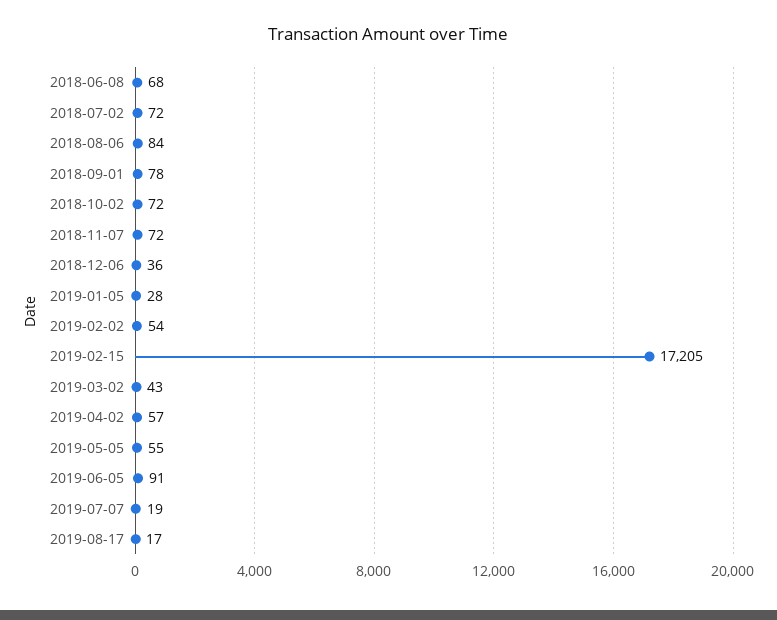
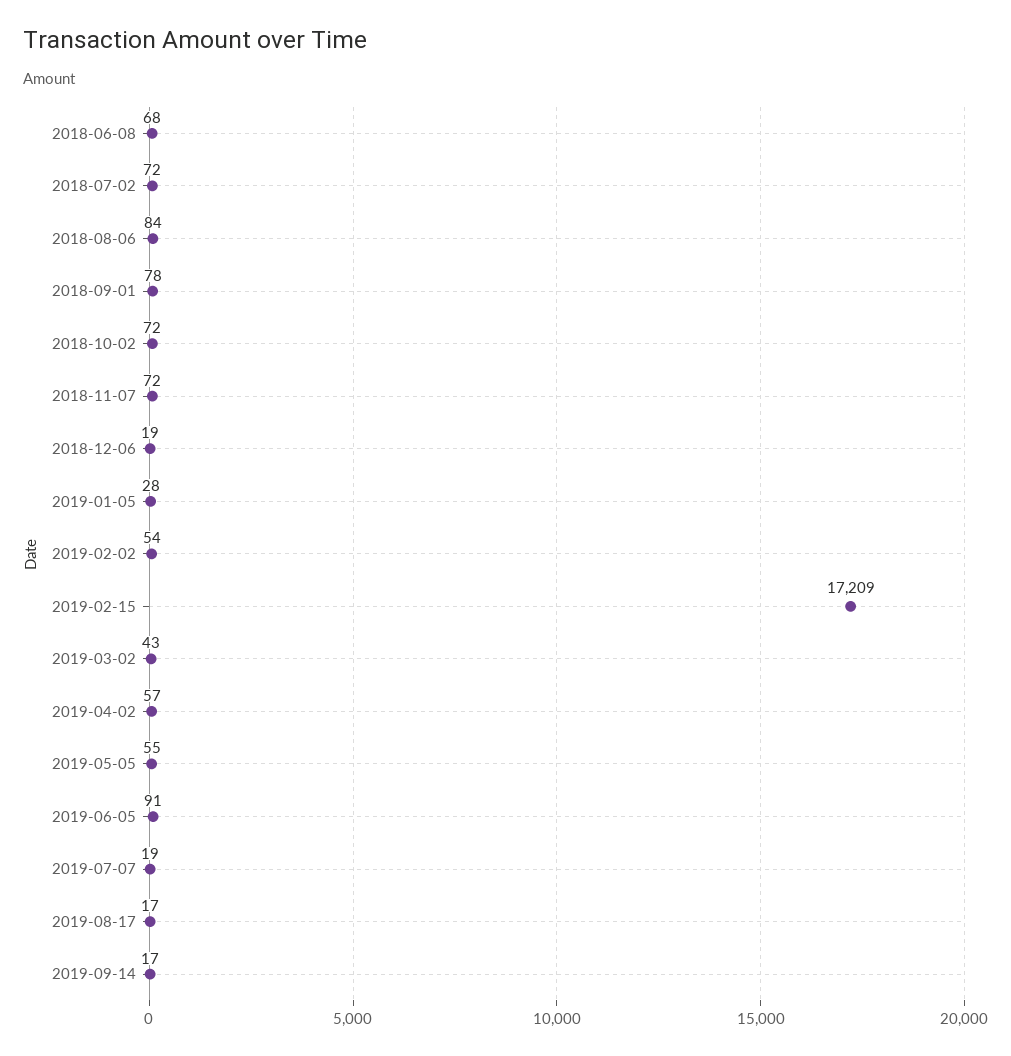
2018-12-06: 36 -> 19
2019-02-15: 17205 -> 17209
2019-09-14: none -> 17

